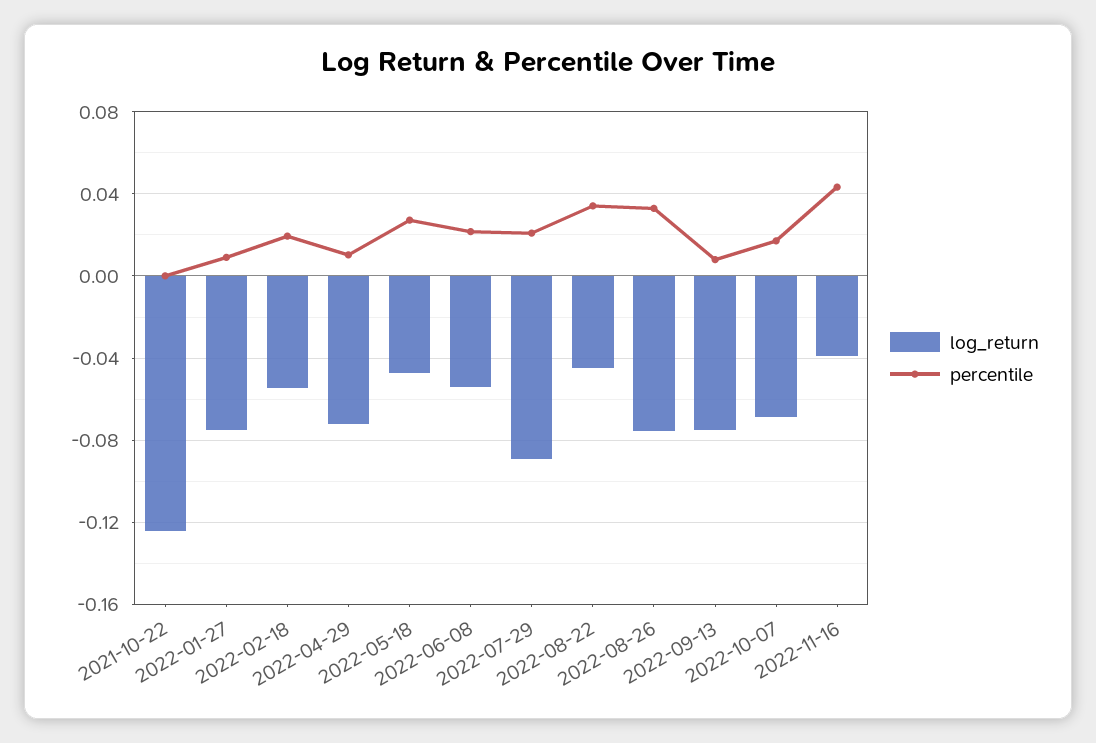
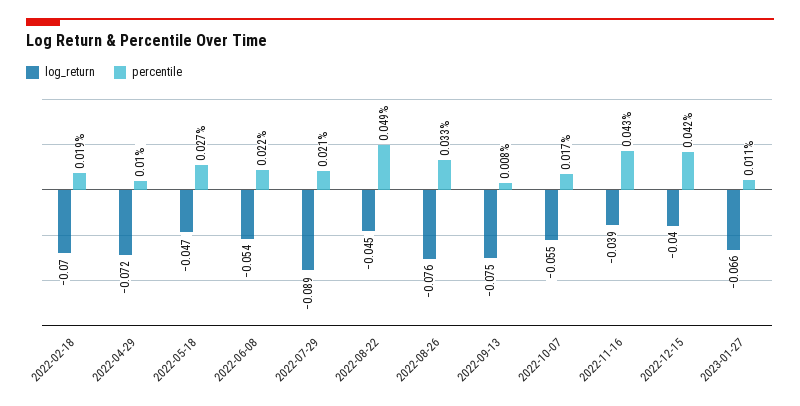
log_return, 2021-10-22: -0.125 -> none
percentile, 2021-10-22: 0 -> none
log_return, 2022-01-27: -0.075 -> none
percentile, 2022-01-27: 0.01 -> none
log_return, 2022-02-18: -0.055 -> -0.07
percentile, 2022-08-22: 0.035 -> 0.049
log_return, 2022-10-07: -0.07 -> -0.055
log_return, 2022-12-15: none -> -0.04
percentile, 2022-12-15: none -> 0.042
log_return, 2023-01-27: none -> -0.066
percentile, 2023-01-27: none -> 0.011

